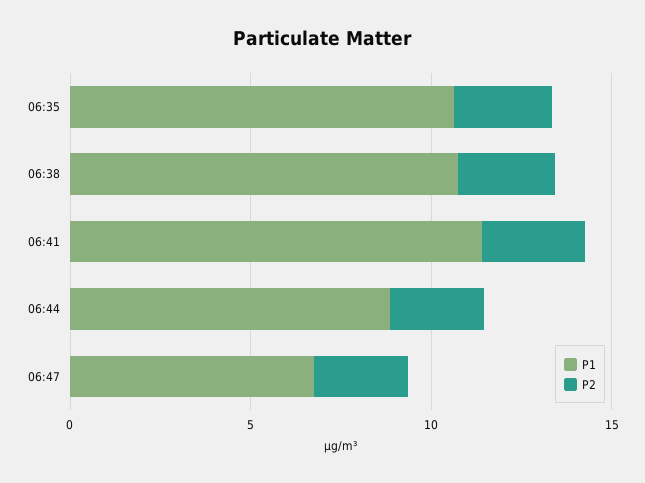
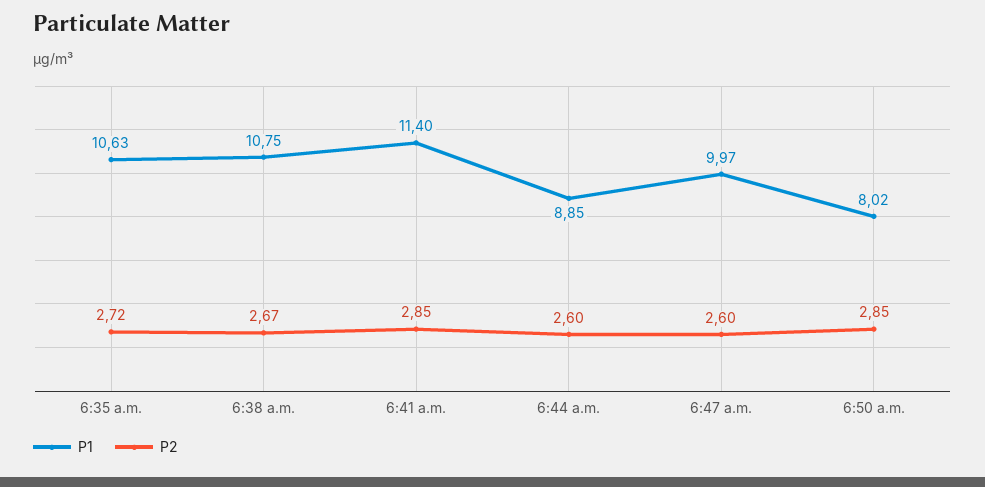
P1, 06:47: 7 -> 9.97
P1, 6:50 a.m.: none -> 8.02
P2, 6:50 a.m.: none -> 2.85

